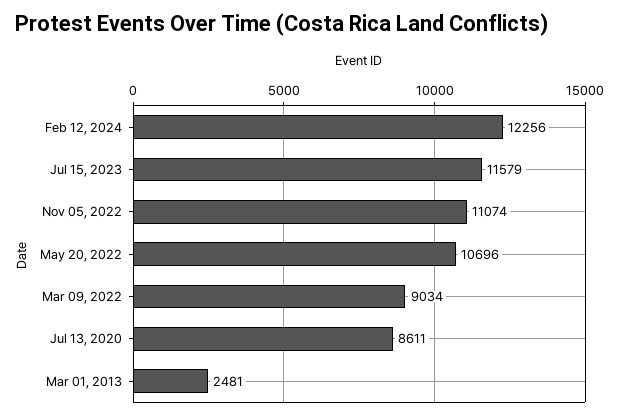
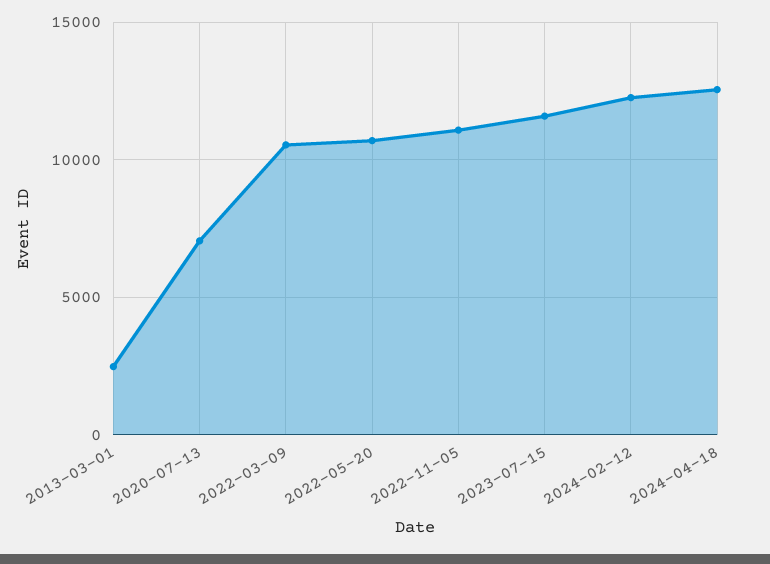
Mar 09, 2022: 9034 -> 10500
Jul 13, 2020: 8611 -> 7000
2024-04-18: none -> 12500

